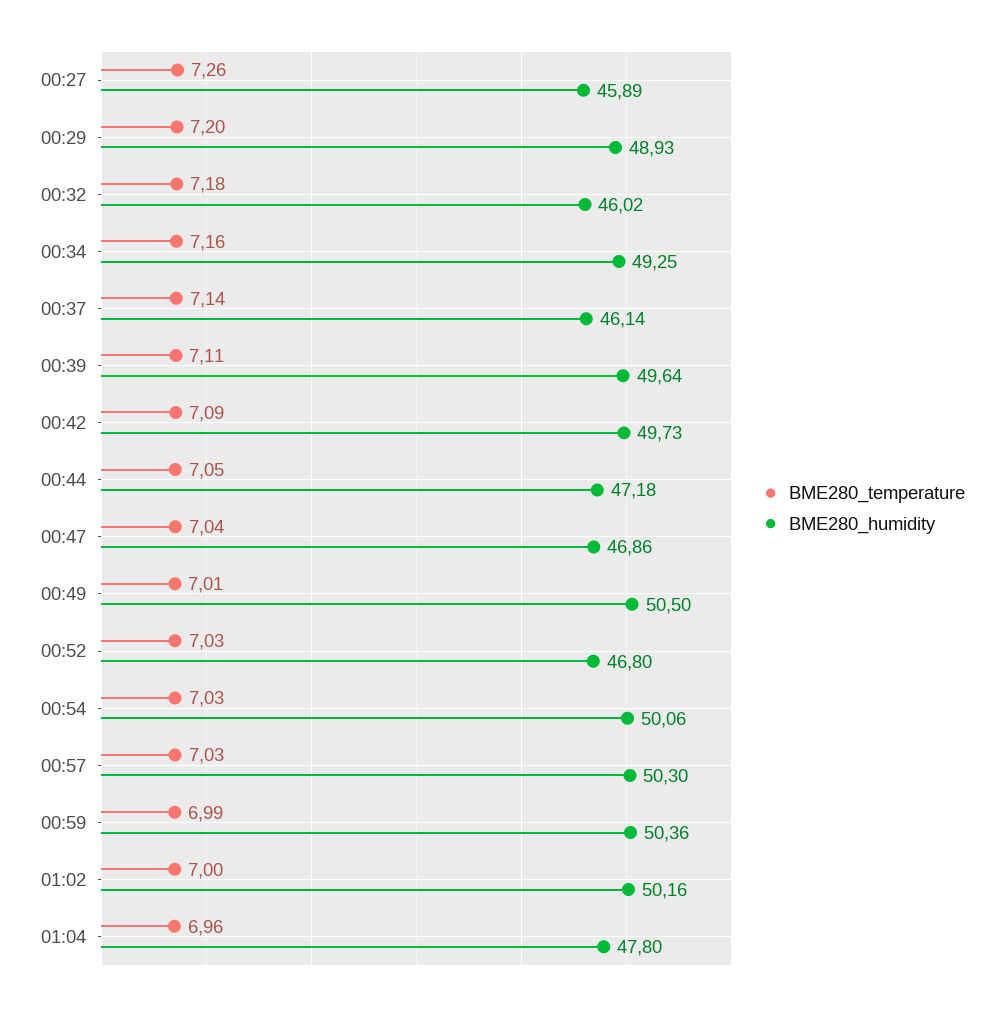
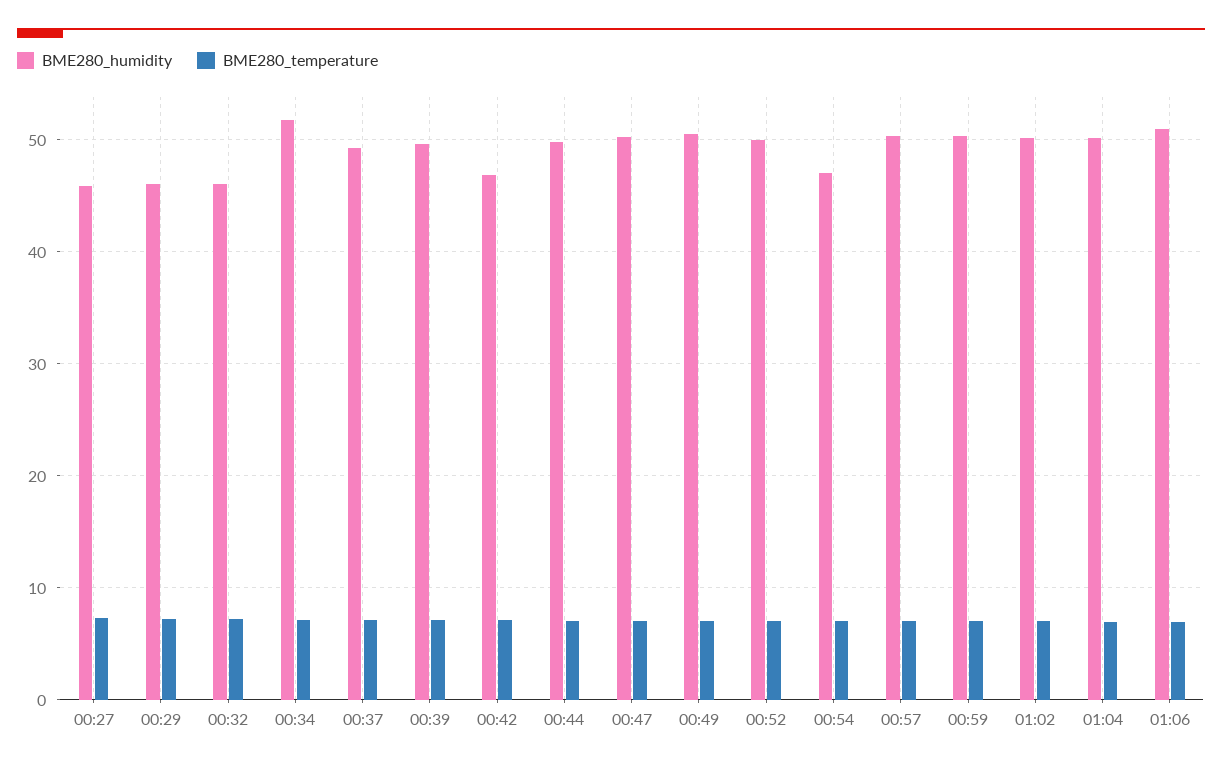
BME280_humidity, 00:29: 48.93 -> 46
BME280_humidity, 00:34: 49.25 -> 52
BME280_humidity, 00:37: 46.14 -> 49
BME280_humidity, 00:42: 49.73 -> 47
BME280_humidity, 00:44: 47.18 -> 50
BME280_humidity, 00:47: 46.86 -> 50
BME280_humidity, 00:52: 46.8 -> 50
BME280_humidity, 00:54: 50.06 -> 47
BME280_humidity, 01:04: 47.8 -> 50
BME280_humidity, 01:06: none -> 51
BME280_temperature, 01:06: none -> 7

